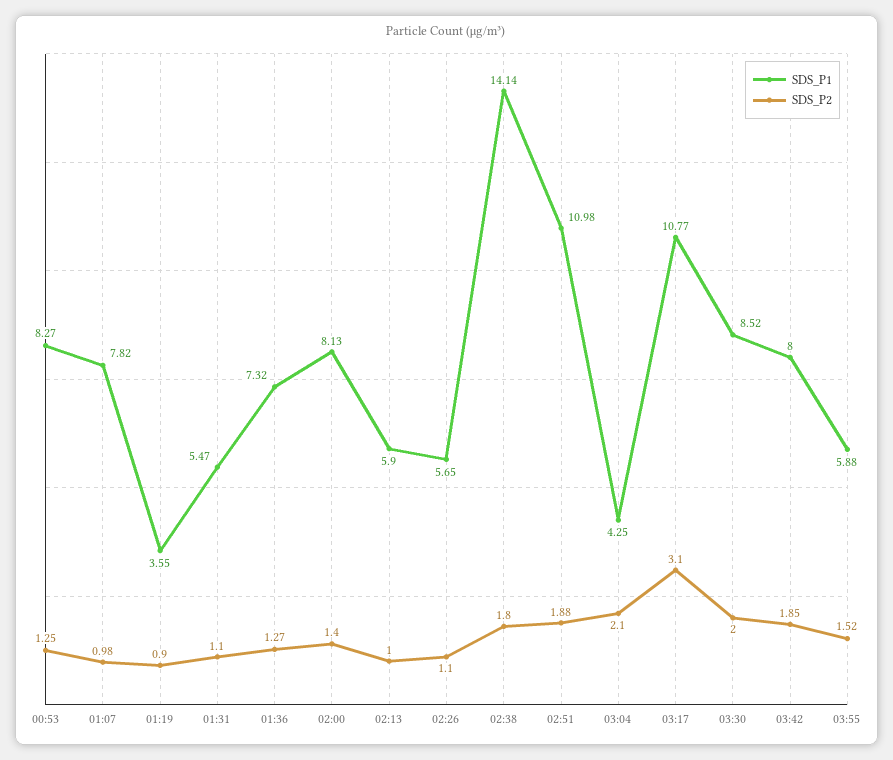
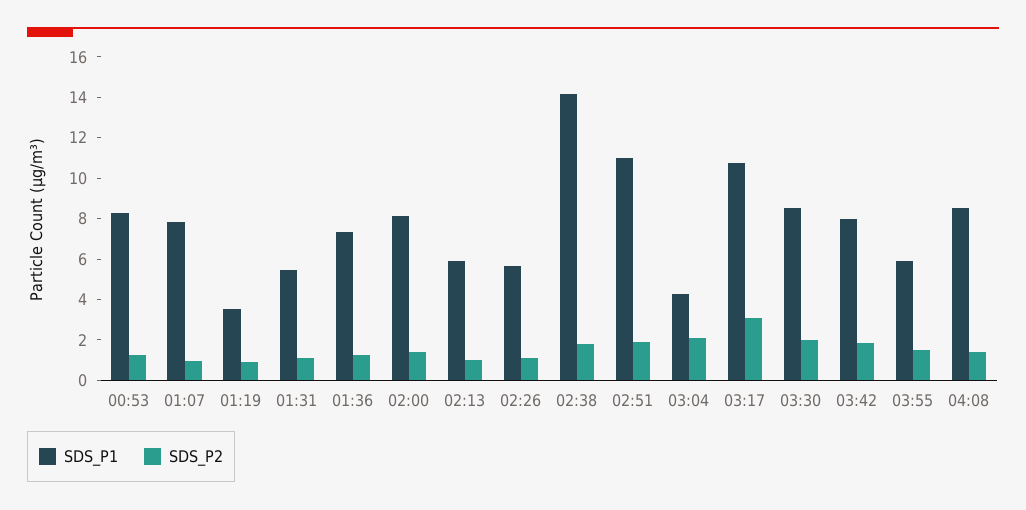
SDS_P1, 04:08: none -> 8.5
SDS_P2, 04:08: none -> 1.5

